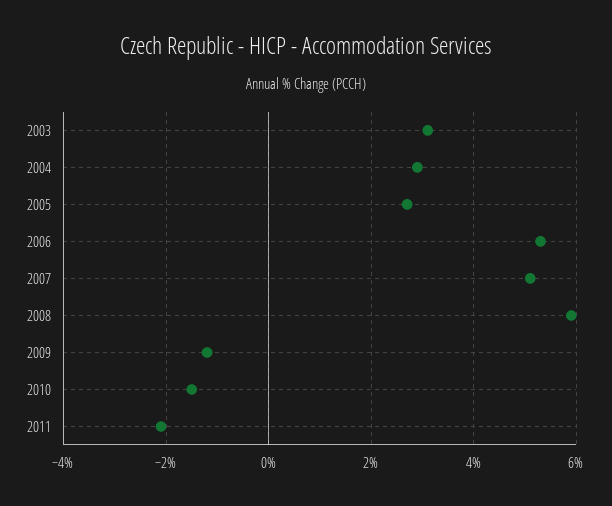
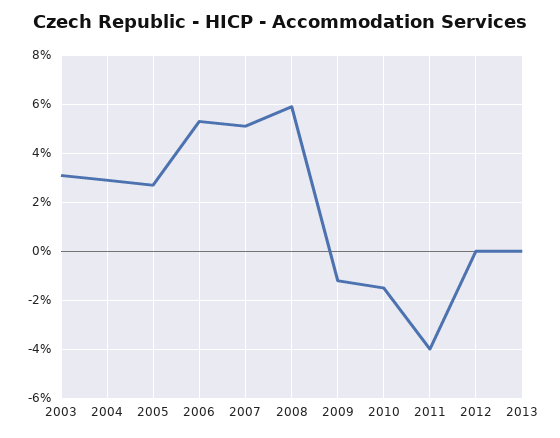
2011: -2 -> -4
2012: none -> 0
2013: none -> 0

